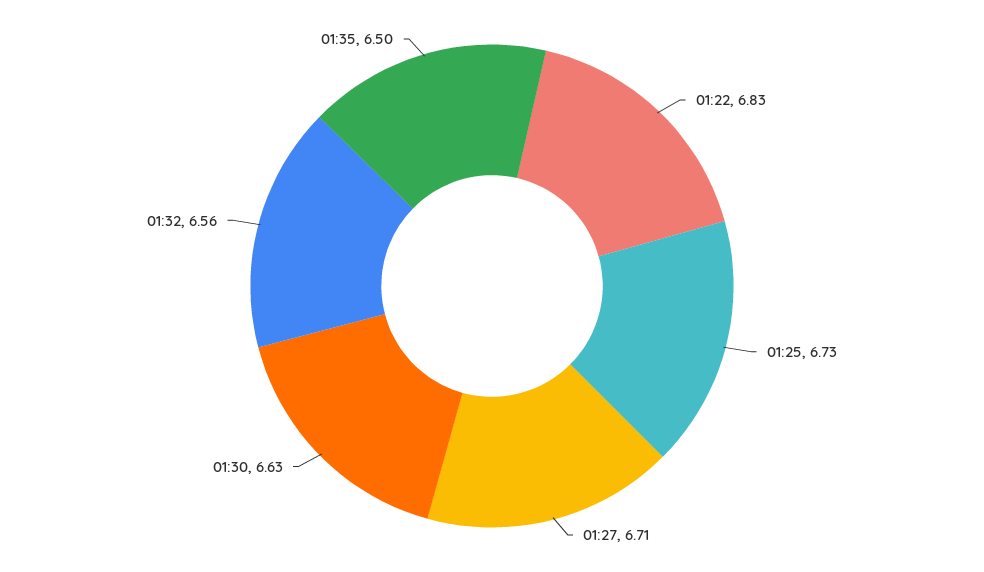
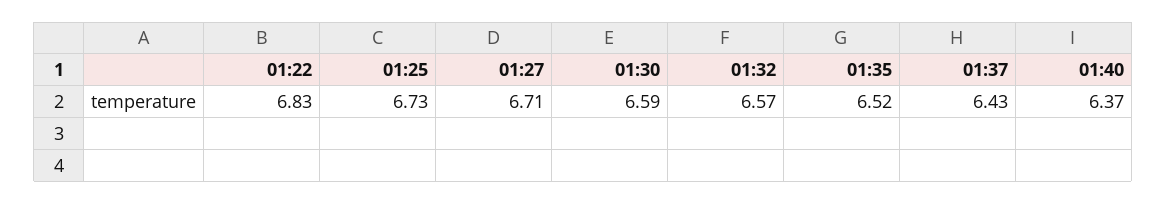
01:30: 6.63 -> 6.59
01:32: 6.56 -> 6.57
01:35: 6.5 -> 6.52
01:37: none -> 6.43
01:40: none -> 6.37

